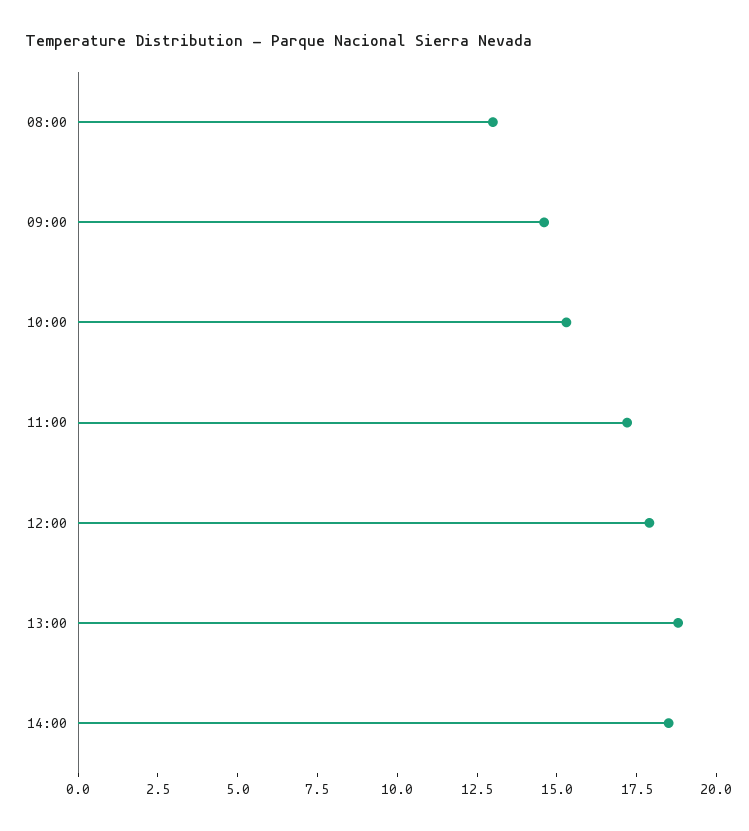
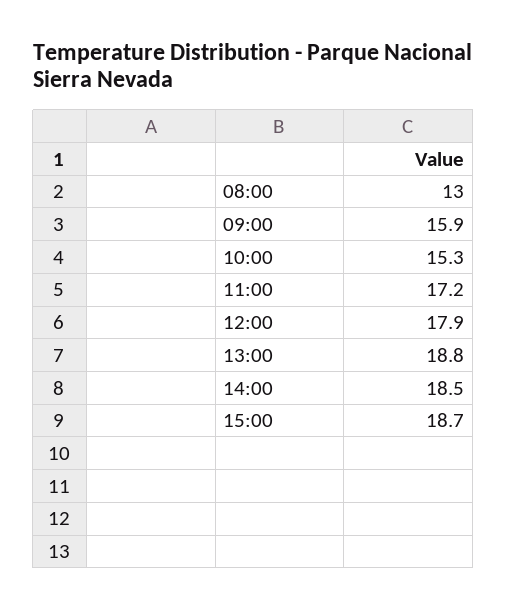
09:00: 14.5 -> 15.9
15:00: none -> 18.7

